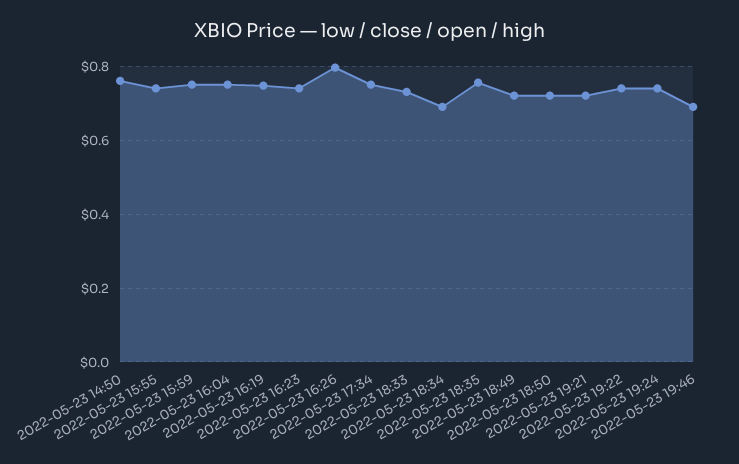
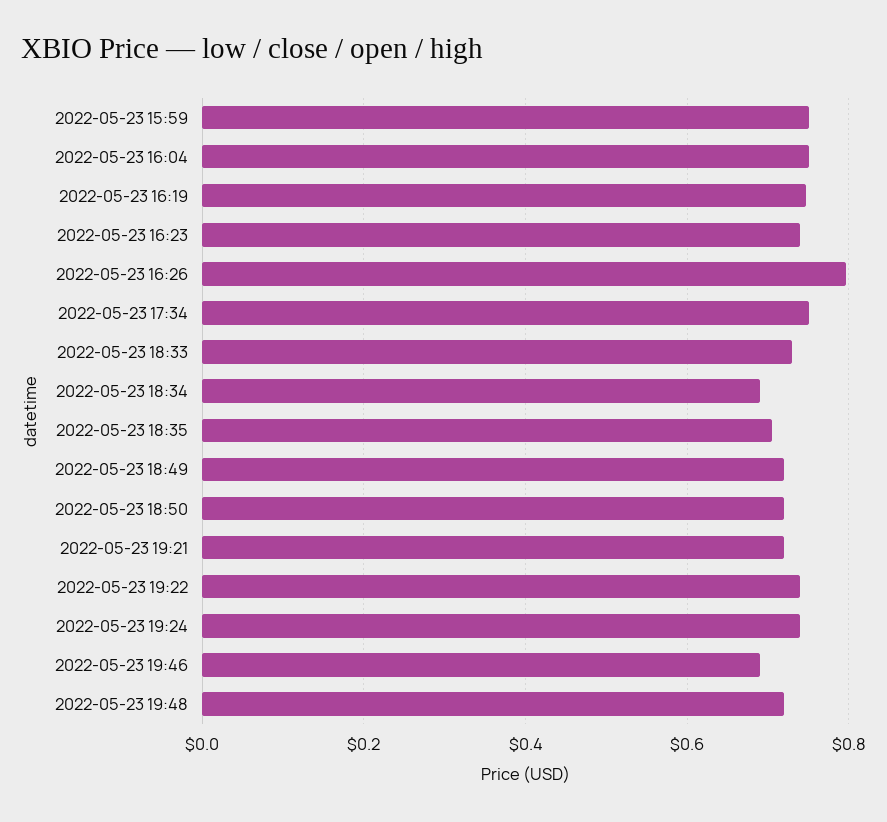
2022-05-23 14:50: 0.76 -> none
2022-05-23 15:55: 0.74 -> none
2022-05-23 18:35: 0.76 -> 0.7
2022-05-23 19:48: none -> 0.72

